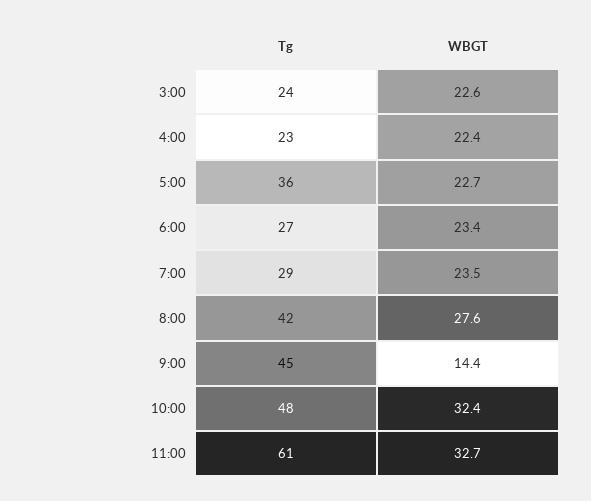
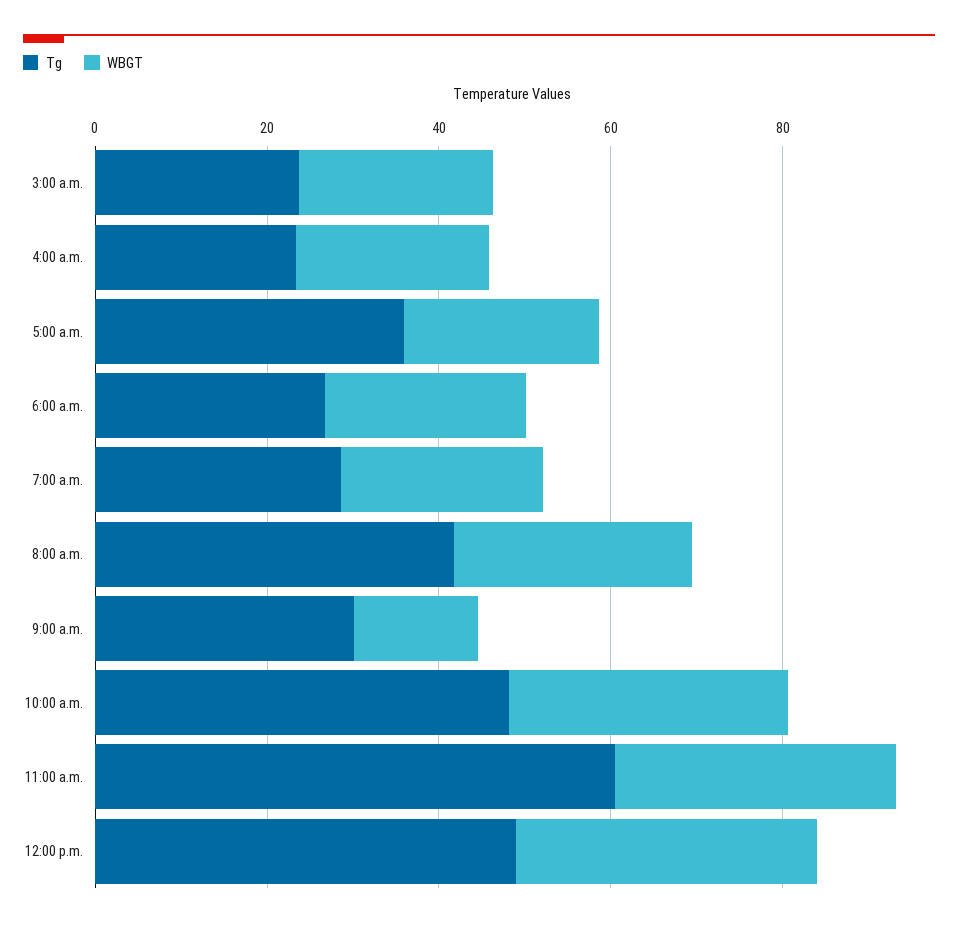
Tg, 9:00: 45 -> 30
Tg, 12:00 p.m.: none -> 50
WBGT, 12:00 p.m.: none -> 35

